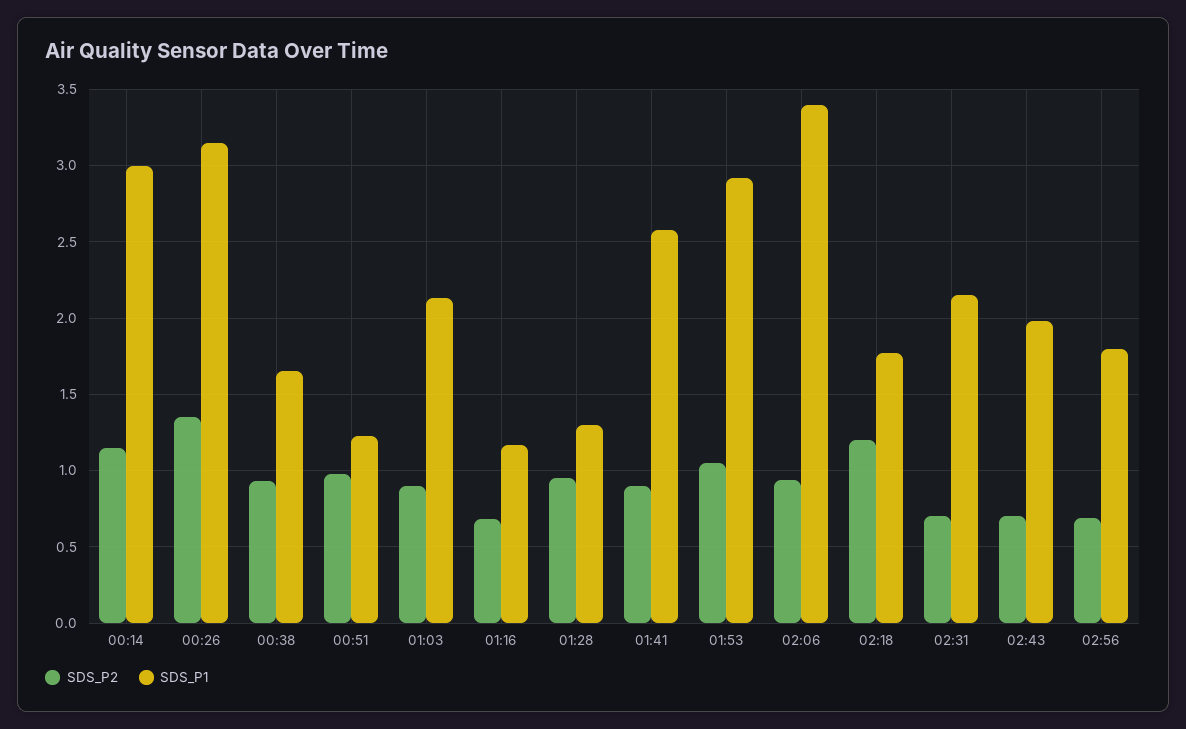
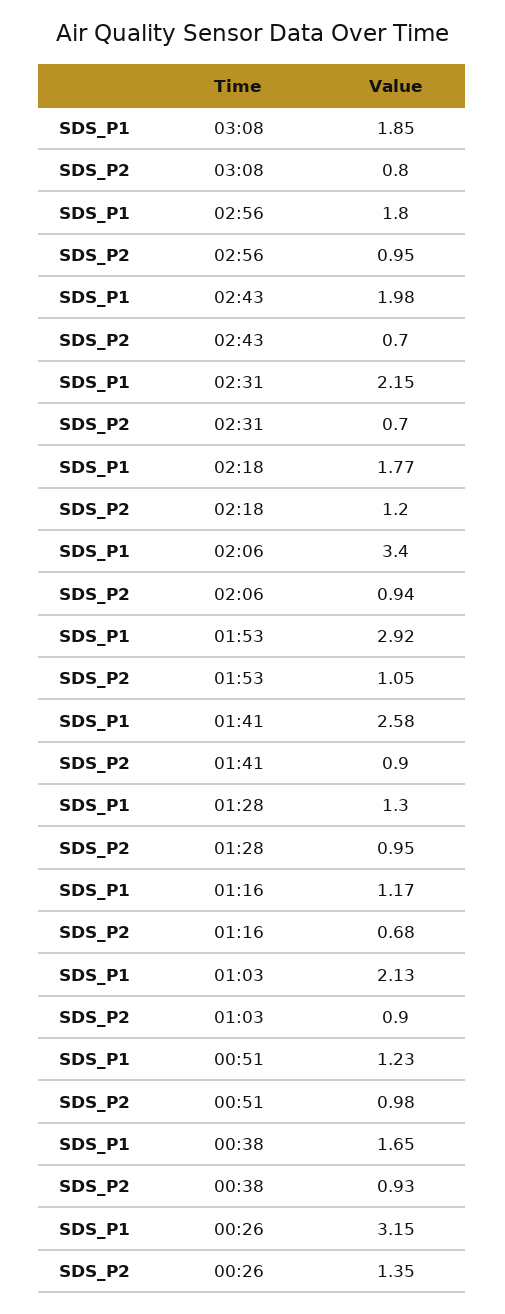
SDS_P2, 00:14: 1.15 -> none
SDS_P1, 00:14: 3 -> none
SDS_P2, 02:56: 0.7 -> 0.95
SDS_P1, 03:08: none -> 1.85
SDS_P2, 03:08: none -> 0.8

